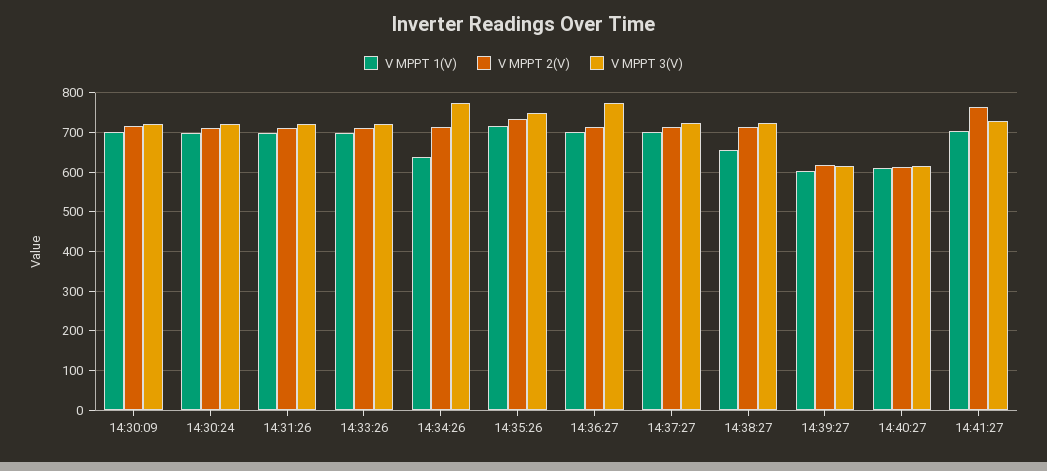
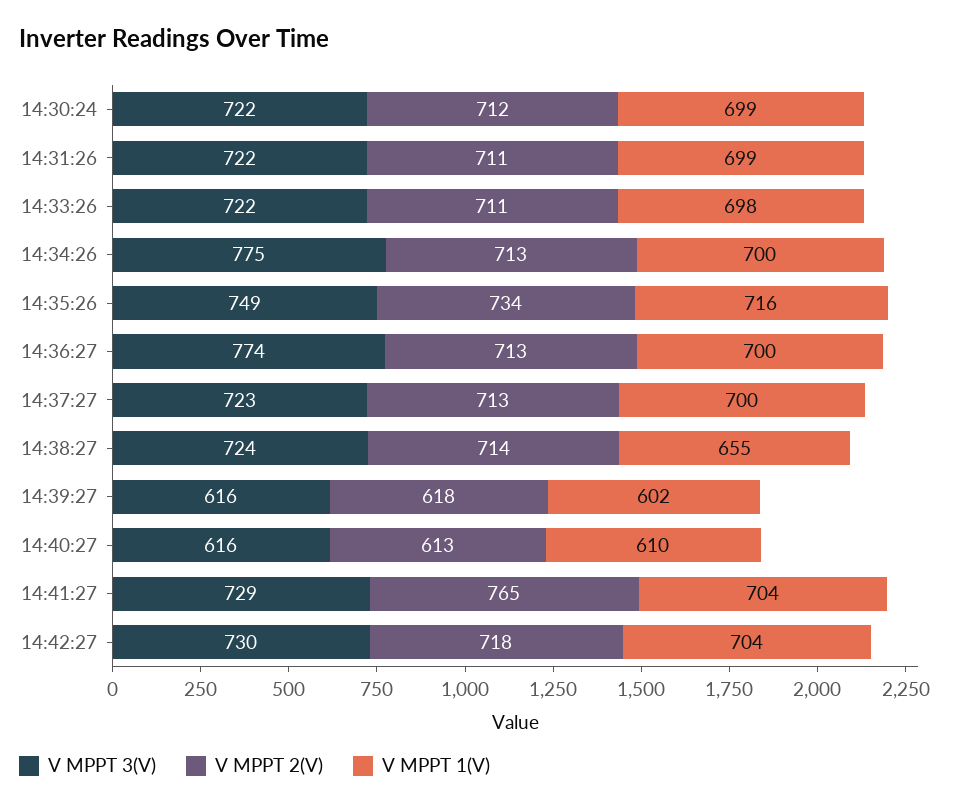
V MPPT 1(V), 14:30:09: 700 -> none
V MPPT 2(V), 14:30:09: 720 -> none
V MPPT 3(V), 14:30:09: 720 -> none
V MPPT 1(V), 14:34:26: 640 -> 700
V MPPT 3(V), 14:42:27: none -> 730
V MPPT 2(V), 14:42:27: none -> 718
V MPPT 1(V), 14:42:27: none -> 704

